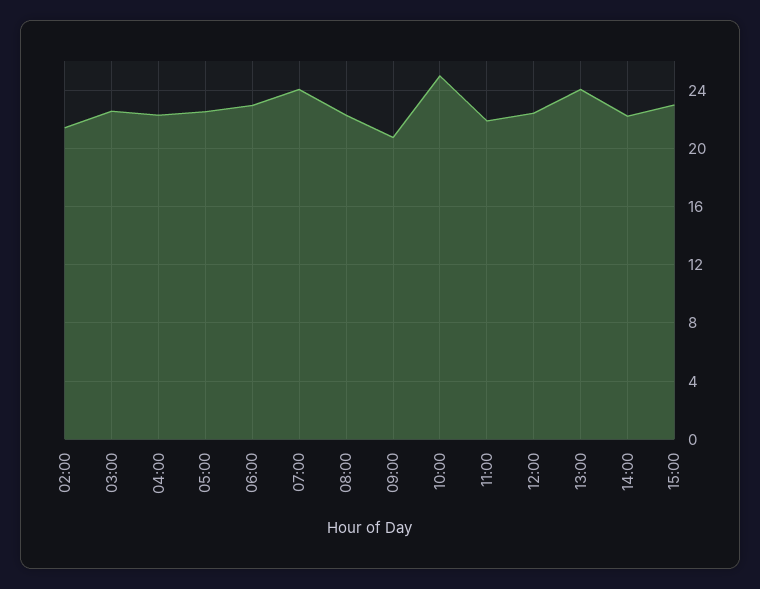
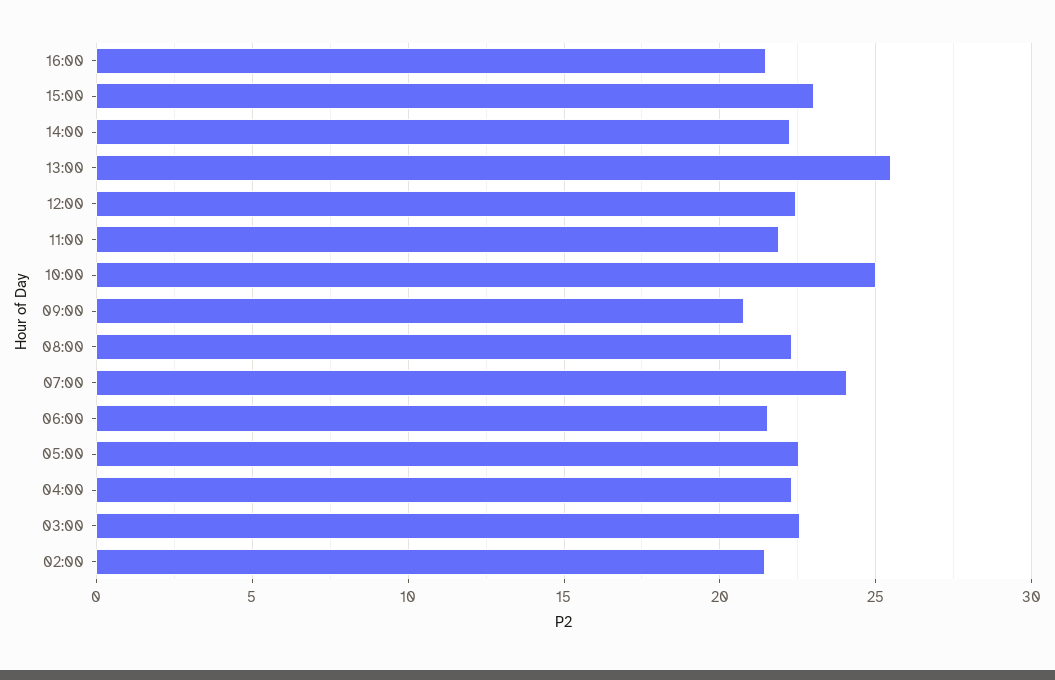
06:00: 23 -> 21.5
13:00: 24 -> 25.5
16:00: none -> 21.5

